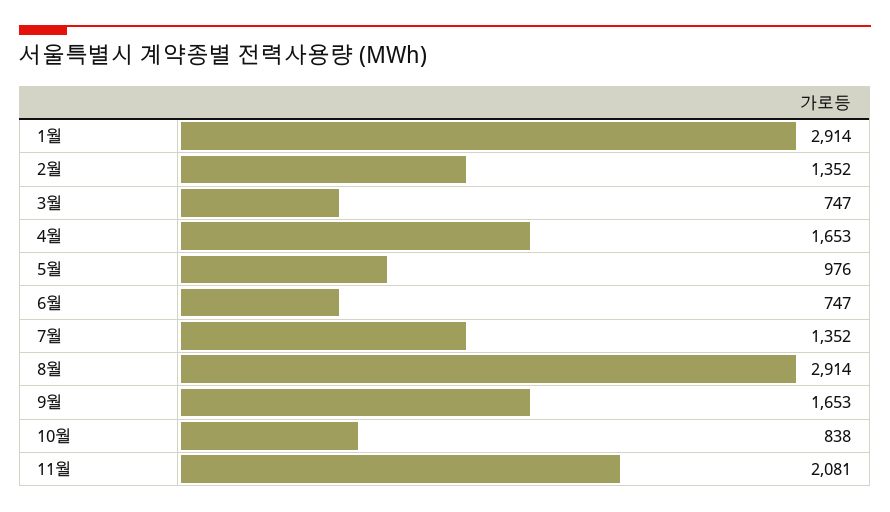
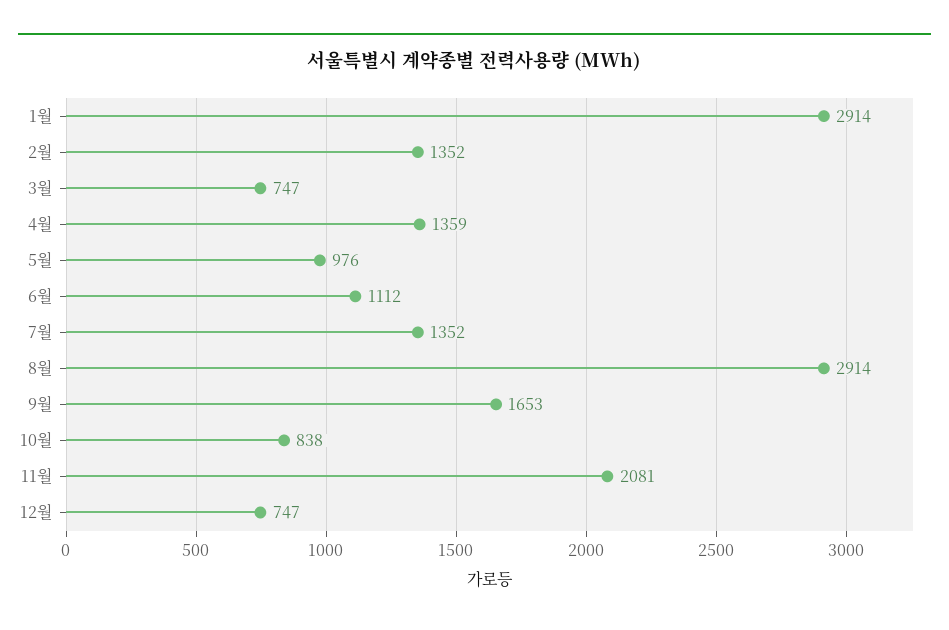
4월: 1653 -> 1359
6월: 747 -> 1112
12월: none -> 747

